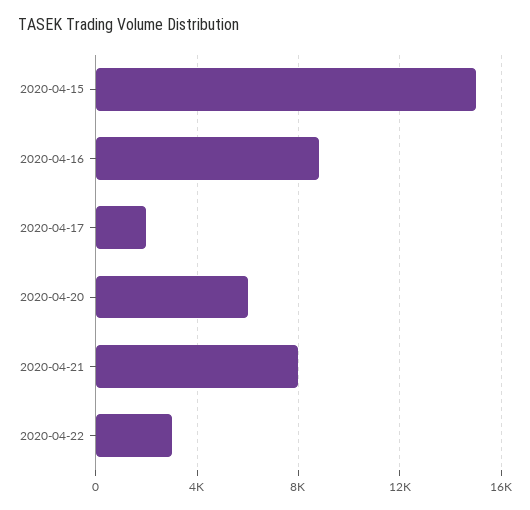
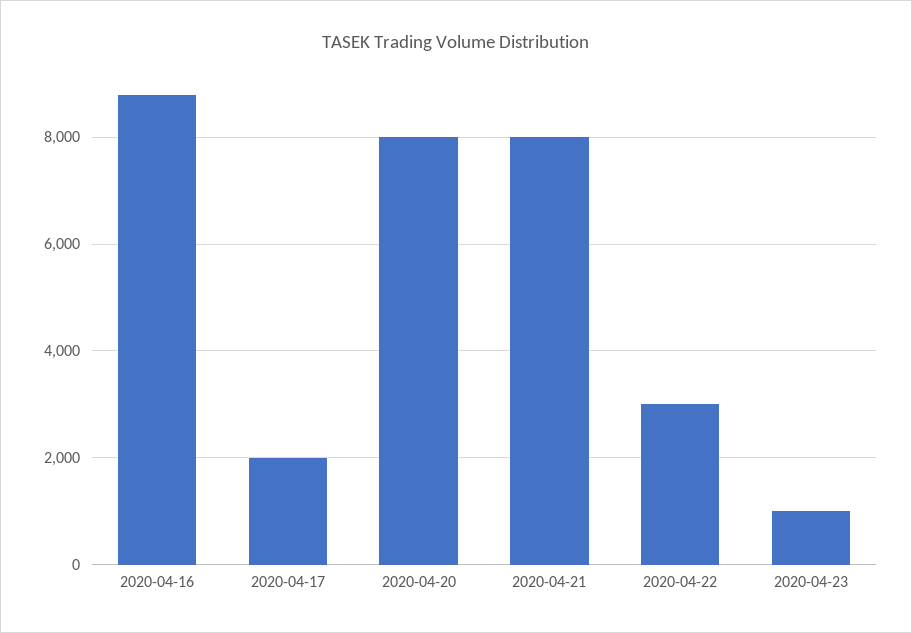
2020-04-15: 15000 -> none
2020-04-20: 6000 -> 8000
2020-04-23: none -> 1000

